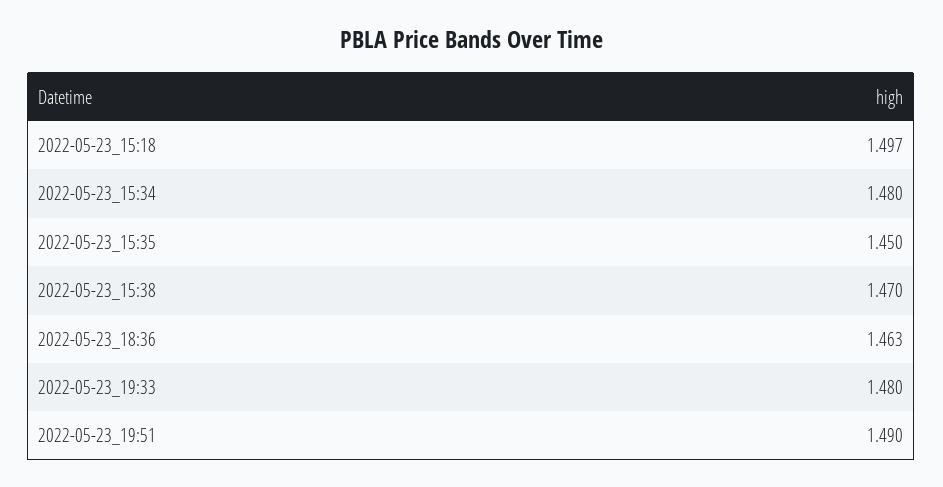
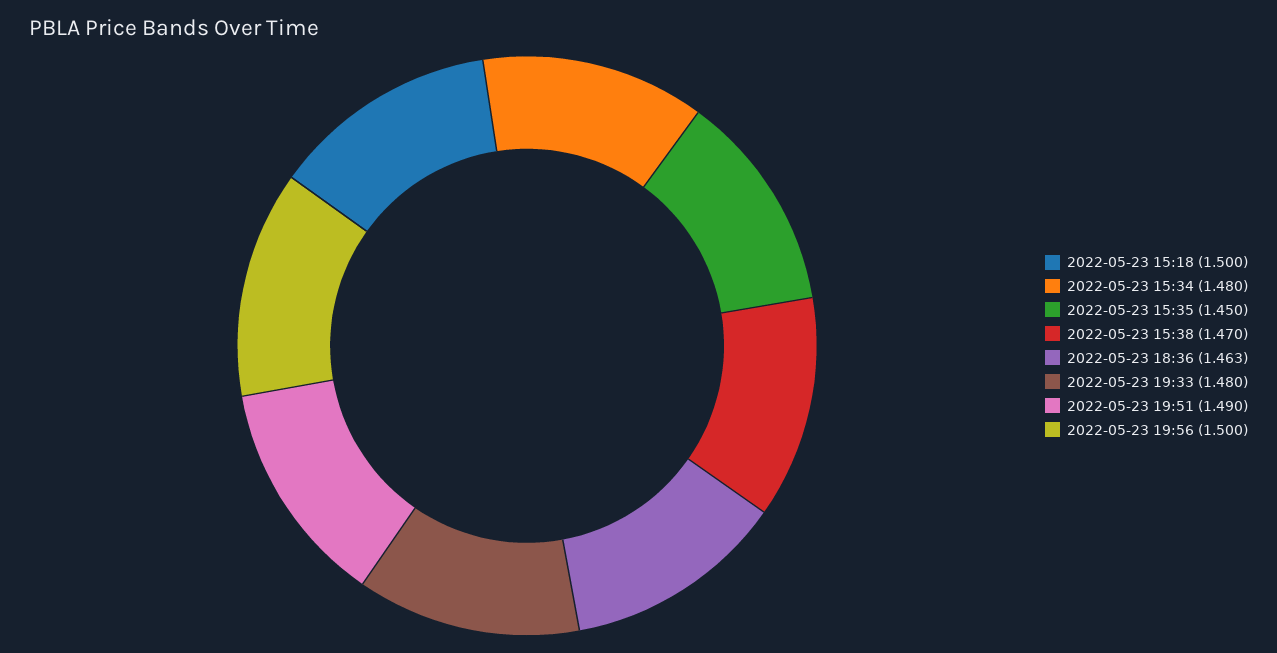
2022-05-23_15:18: 1.497 -> 1.5
2022-05-23 19:56: none -> 1.5

